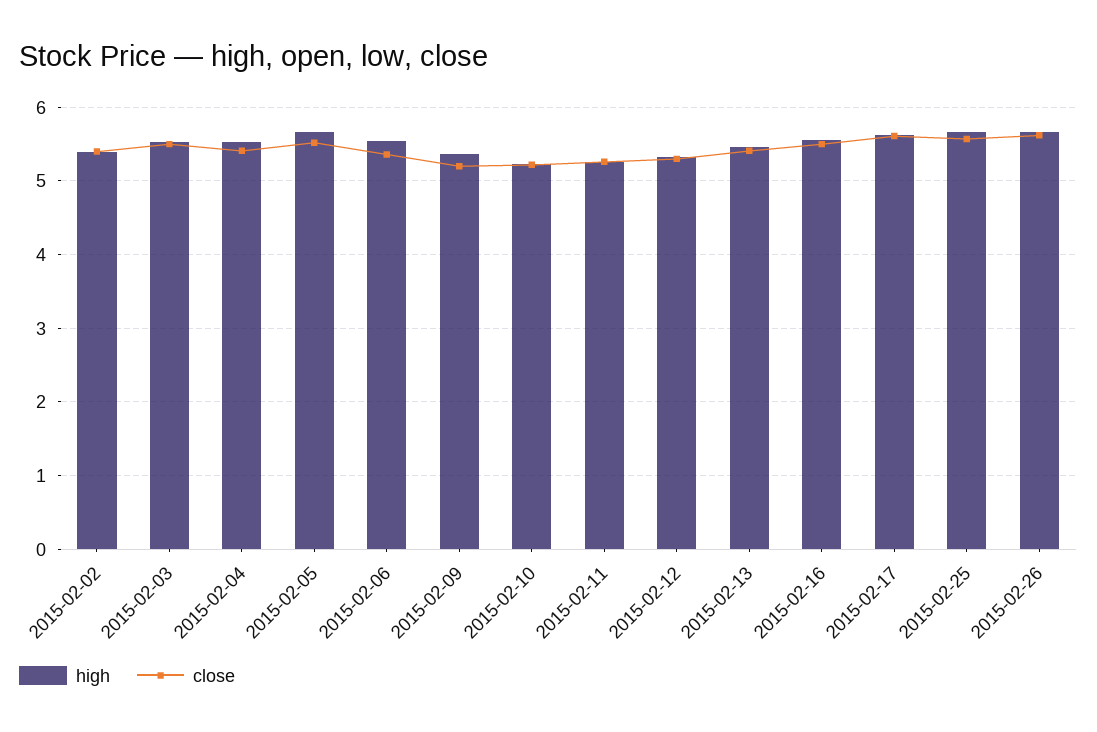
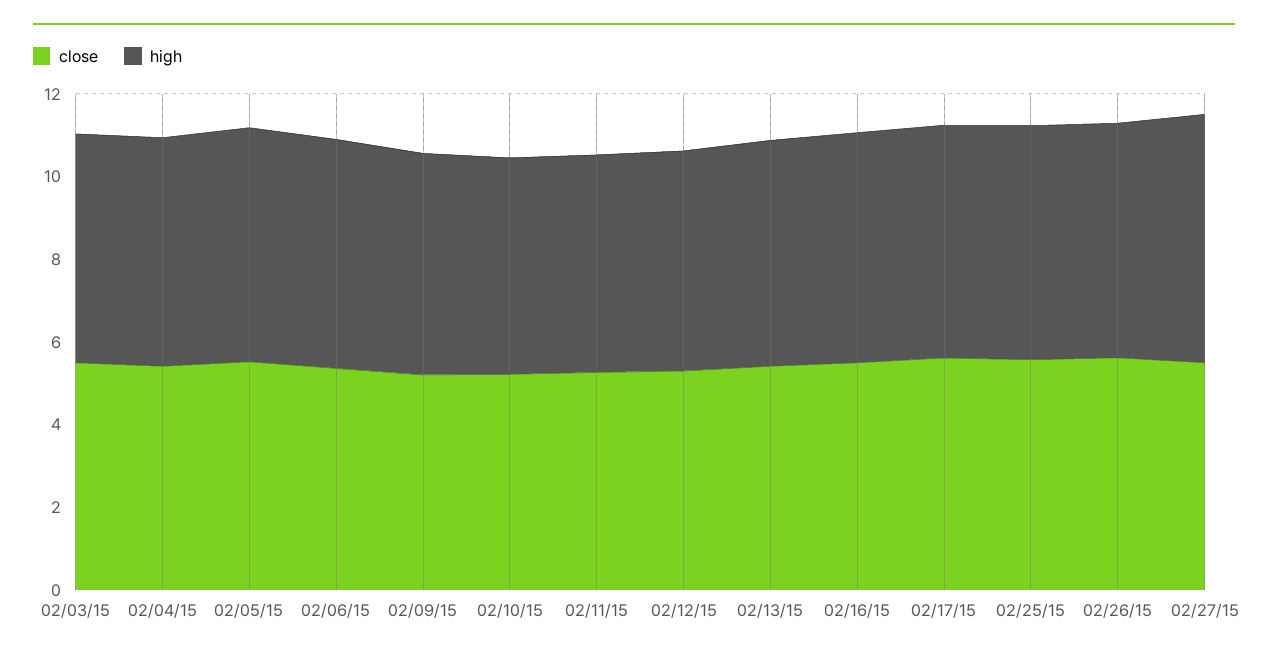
high, 2015-02-02: 5.4 -> none
close, 2015-02-02: 5.4 -> none
close, 02/27/15: none -> 5.5
high, 02/27/15: none -> 6

